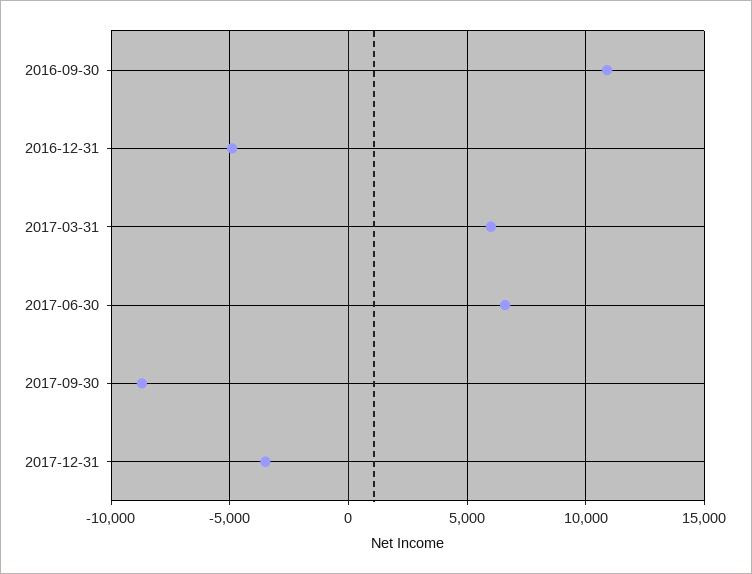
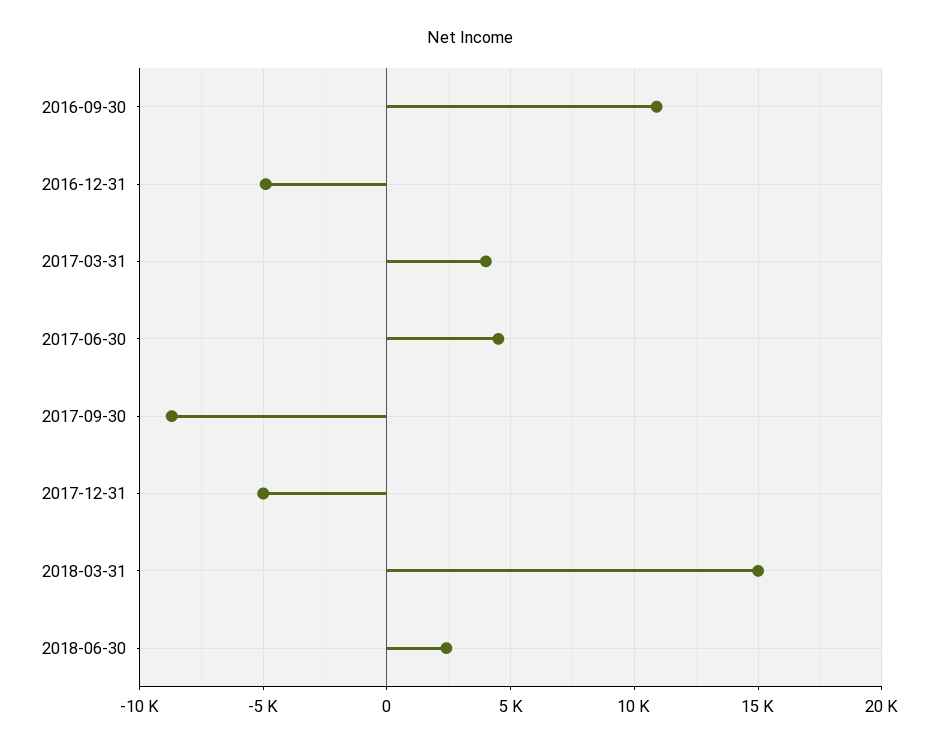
2017-03-31: 6000 -> 4000
2017-06-30: 6500 -> 4500
2017-12-31: -3500 -> -5000
2018-03-31: none -> 15000
2018-06-30: none -> 2500

